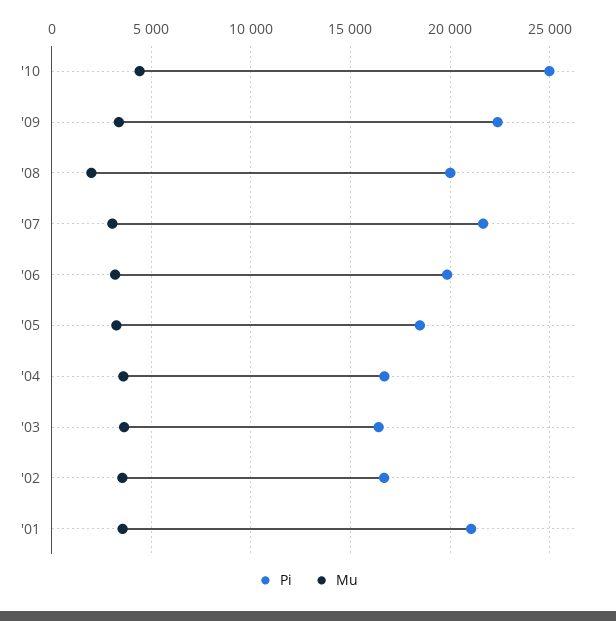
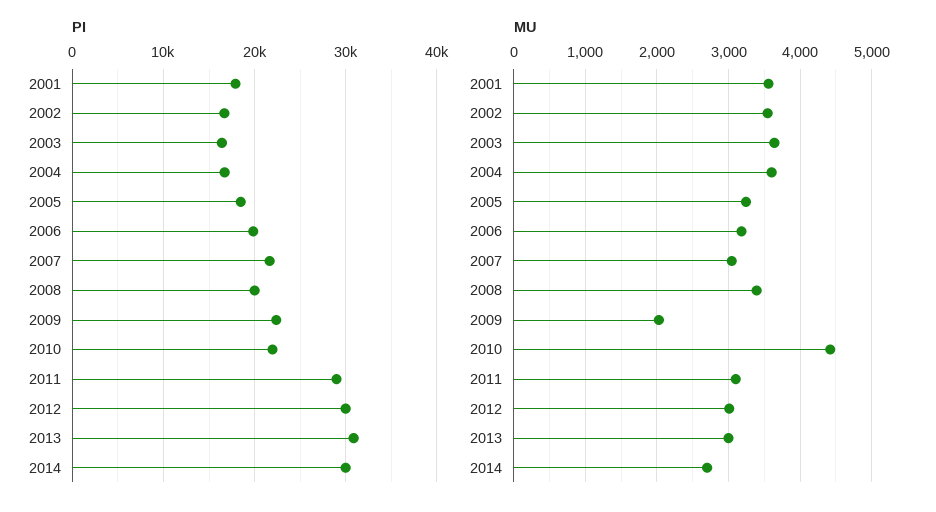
Pi, '10: 25000 -> 22000
Mu, '09: 3500 -> 2000
Mu, '08: 2000 -> 3400
Pi, '01: 21000 -> 18000
Pi, 2011: none -> 29000
Pi, 2012: none -> 30000
Pi, 2013: none -> 31000
Pi, 2014: none -> 30000
Mu, 2011: none -> 3100
Mu, 2012: none -> 3000
Mu, 2013: none -> 3000
Mu, 2014: none -> 2700

